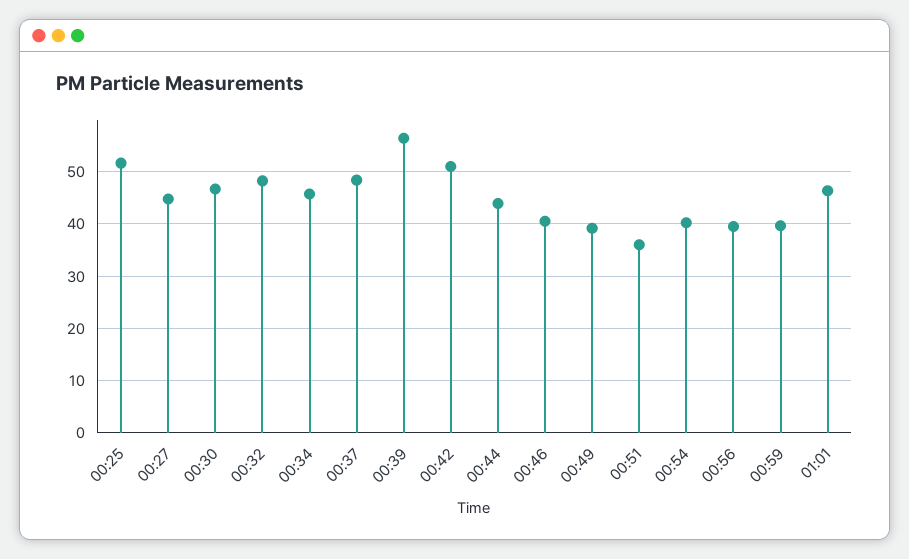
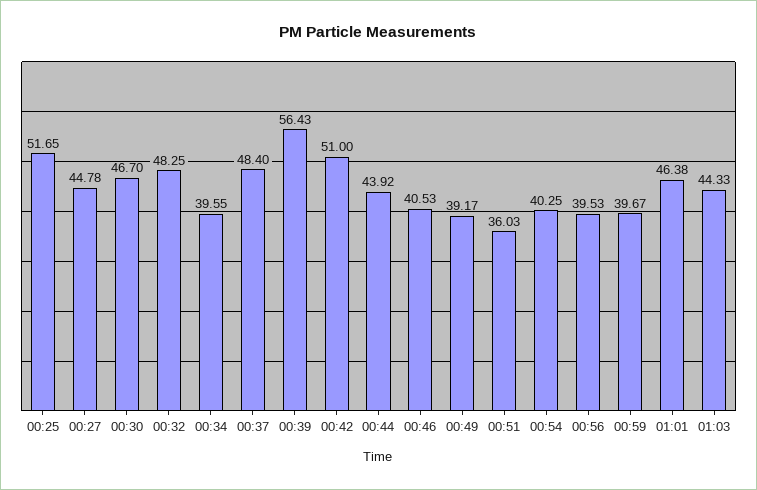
00:34: 46 -> 39.55
01:03: none -> 44.33

